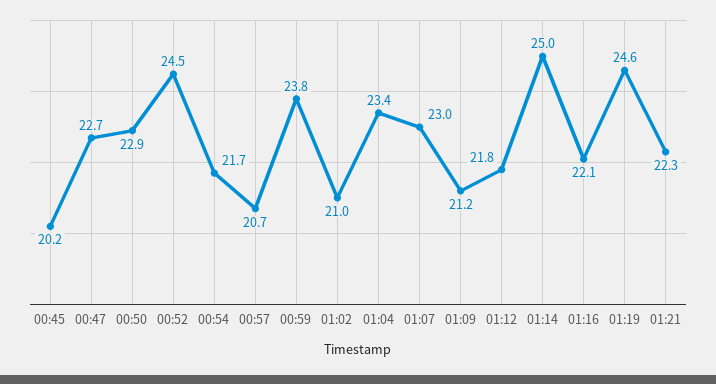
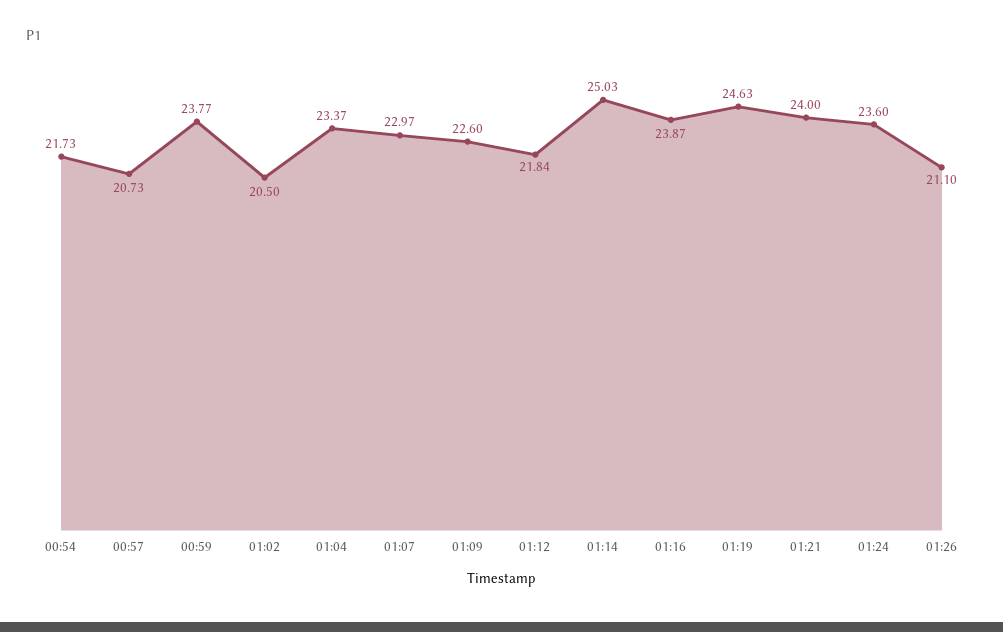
00:45: 20.2 -> none
00:47: 22.7 -> none
00:50: 22.9 -> none
00:52: 24.5 -> none
01:02: 21 -> 20.5
01:09: 21.2 -> 22.6
01:16: 22.1 -> 23.87
01:21: 22.3 -> 24
01:24: none -> 23.6
01:26: none -> 21.1

